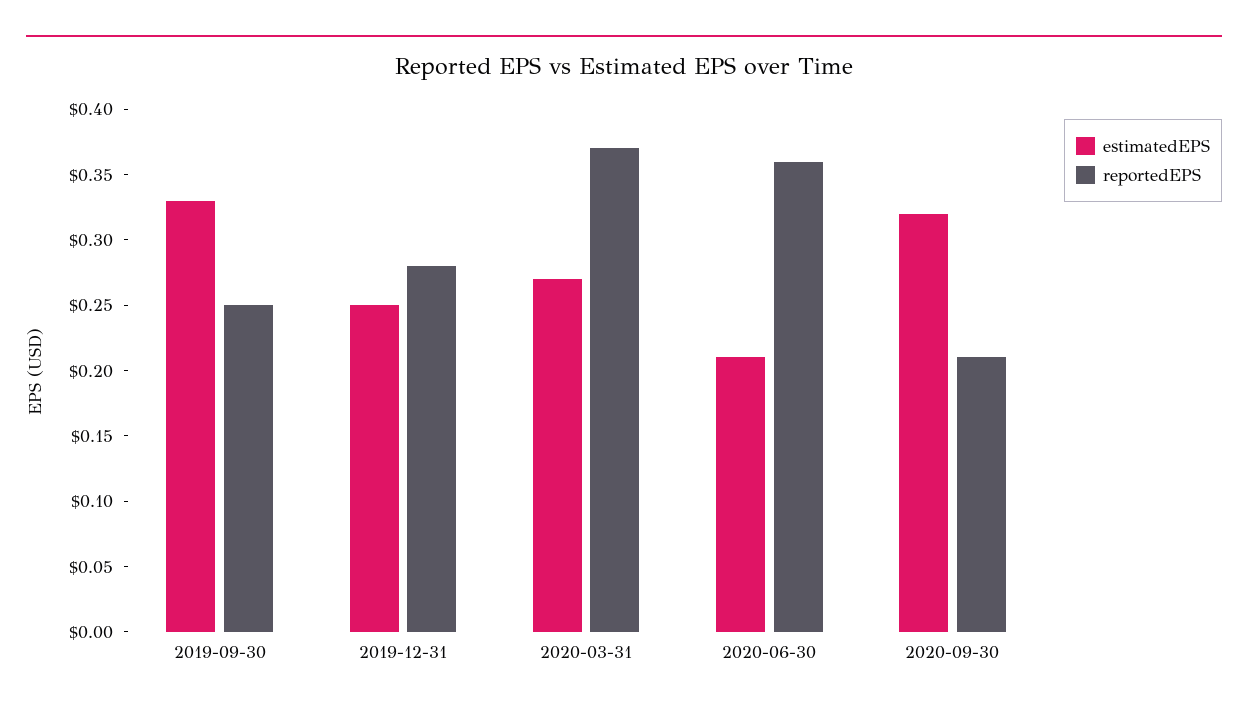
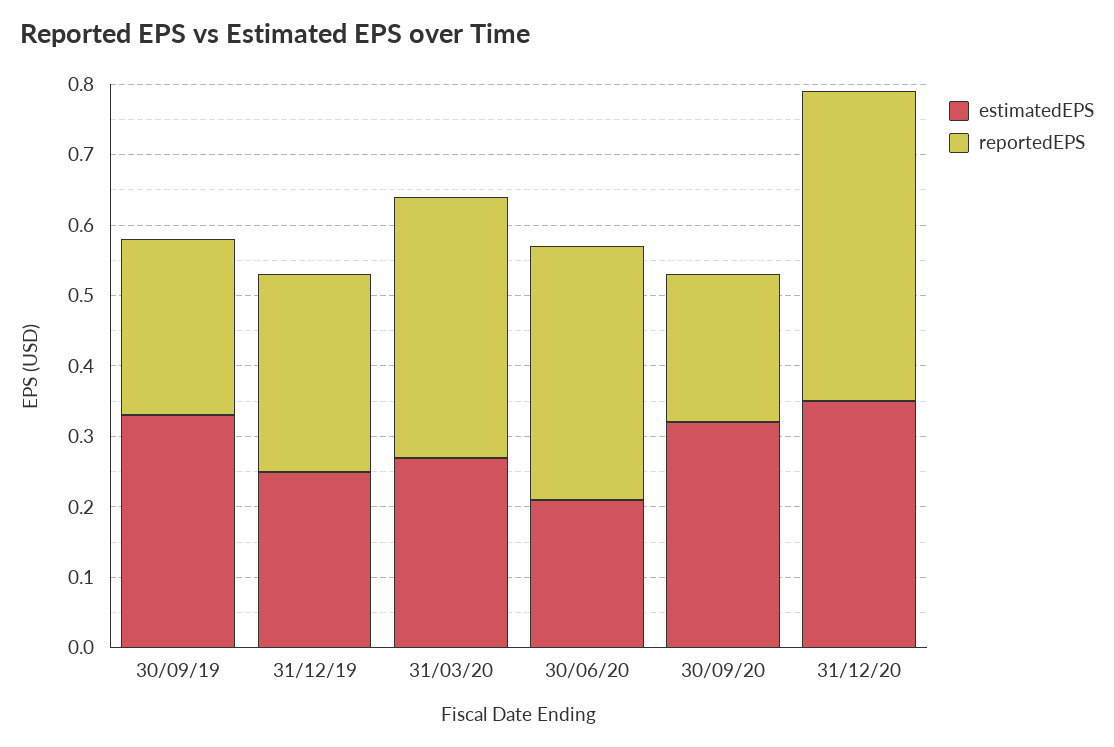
estimatedEPS, 31/12/20: none -> 0.35
reportedEPS, 31/12/20: none -> 0.45

